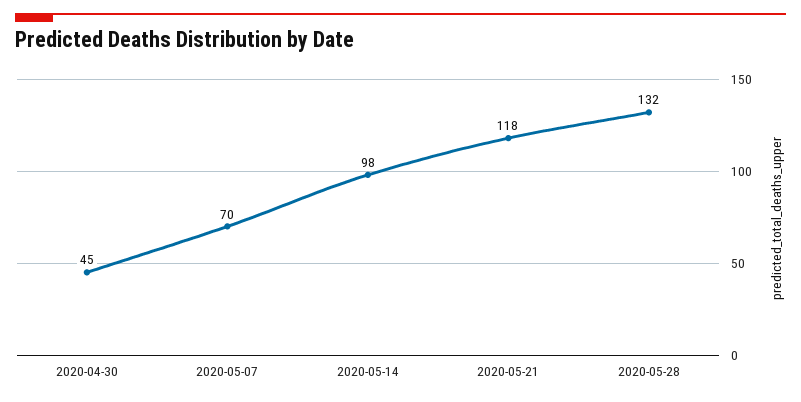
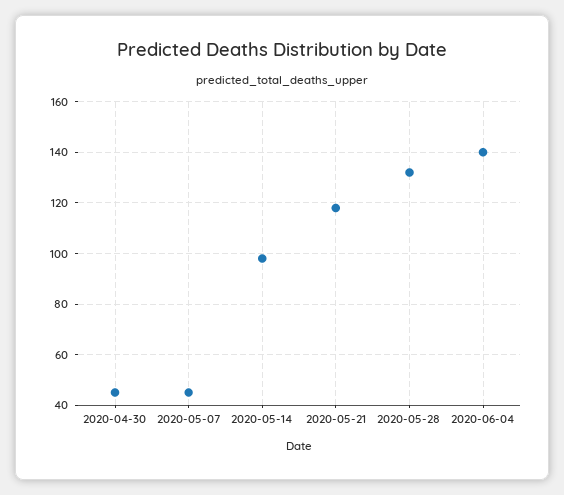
2020-05-07: 70 -> 45
2020-06-04: none -> 140

